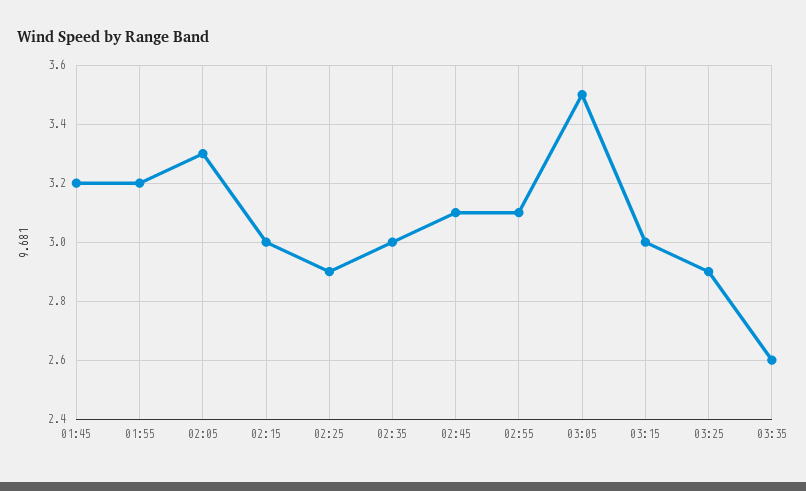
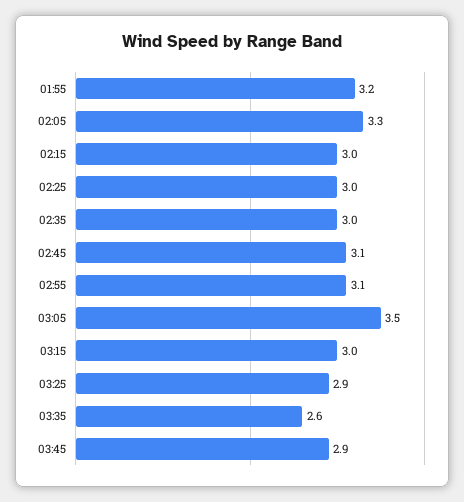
01:45: 3.2 -> none
02:25: 2.9 -> 3
03:45: none -> 2.9

